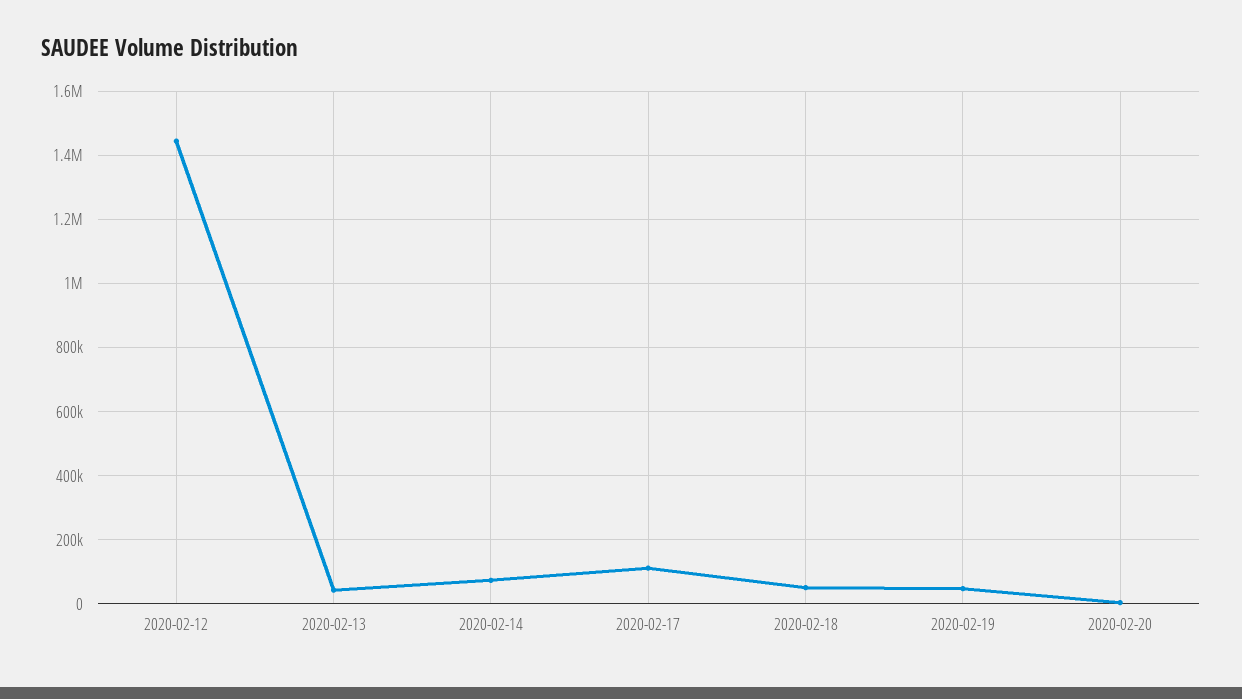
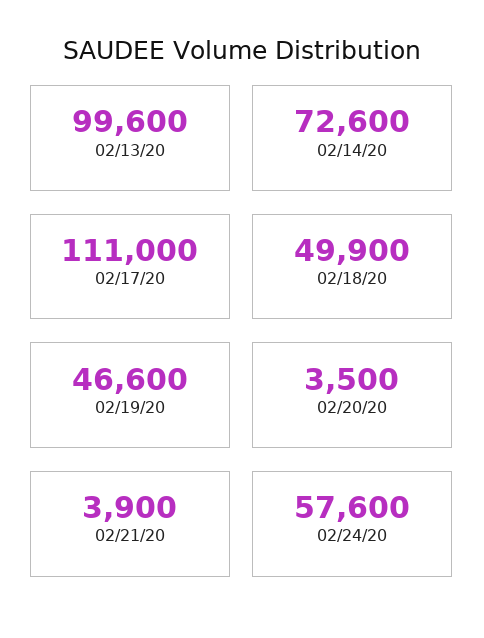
2020-02-12: 1440000 -> none
2020-02-13: 40000 -> 99600
02/21/20: none -> 3900
02/24/20: none -> 57600

